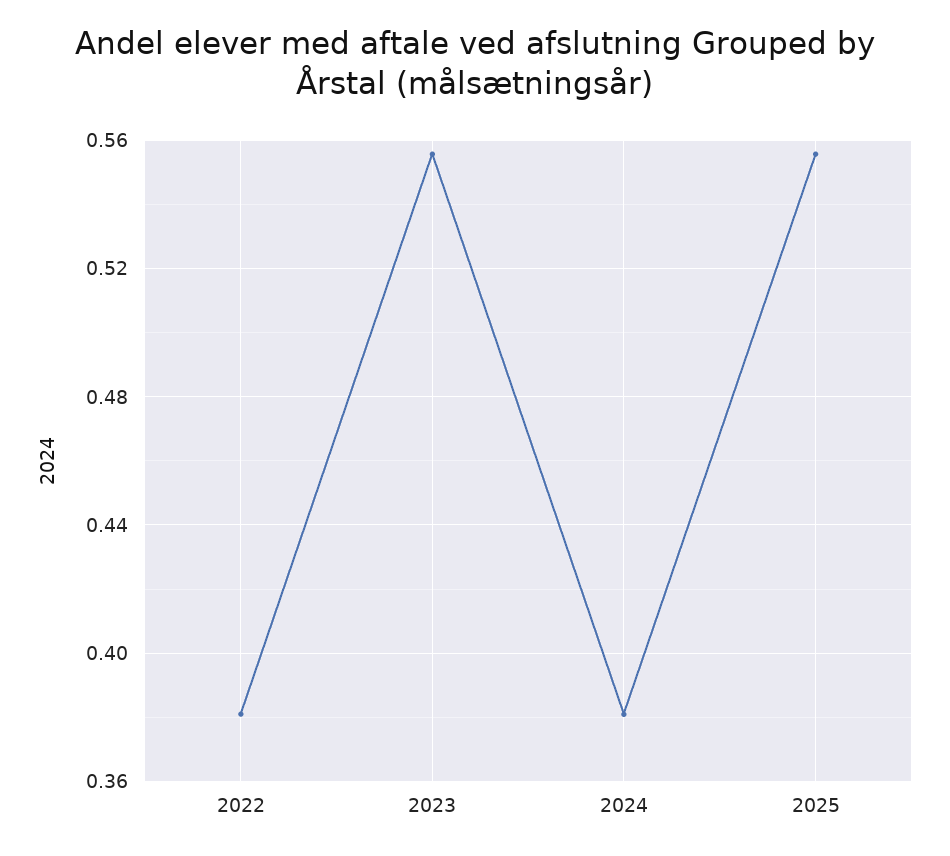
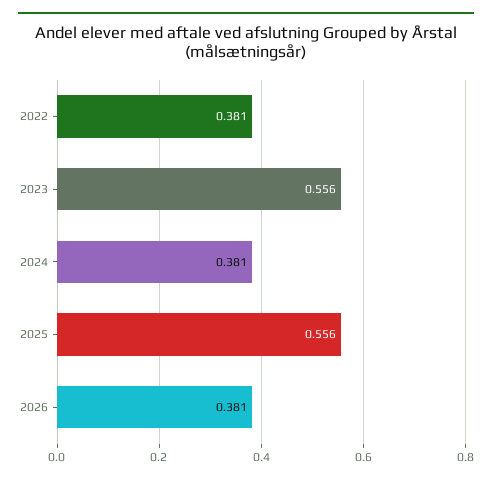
2026: none -> 0.381

